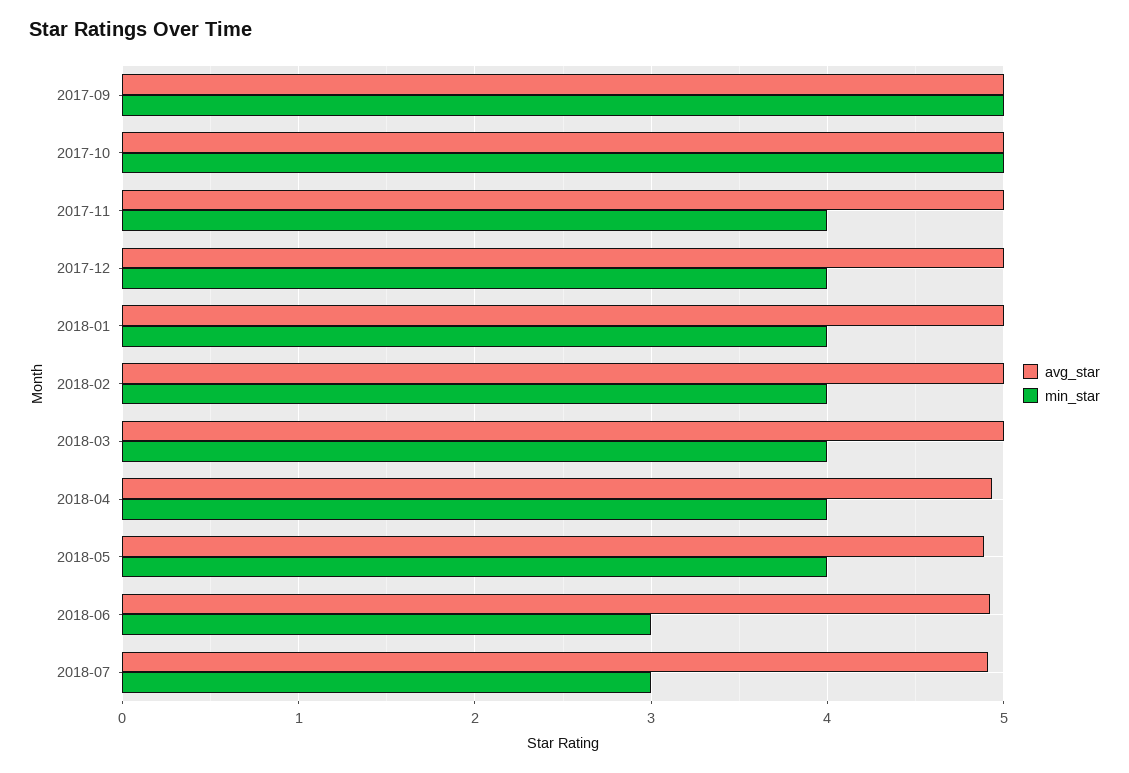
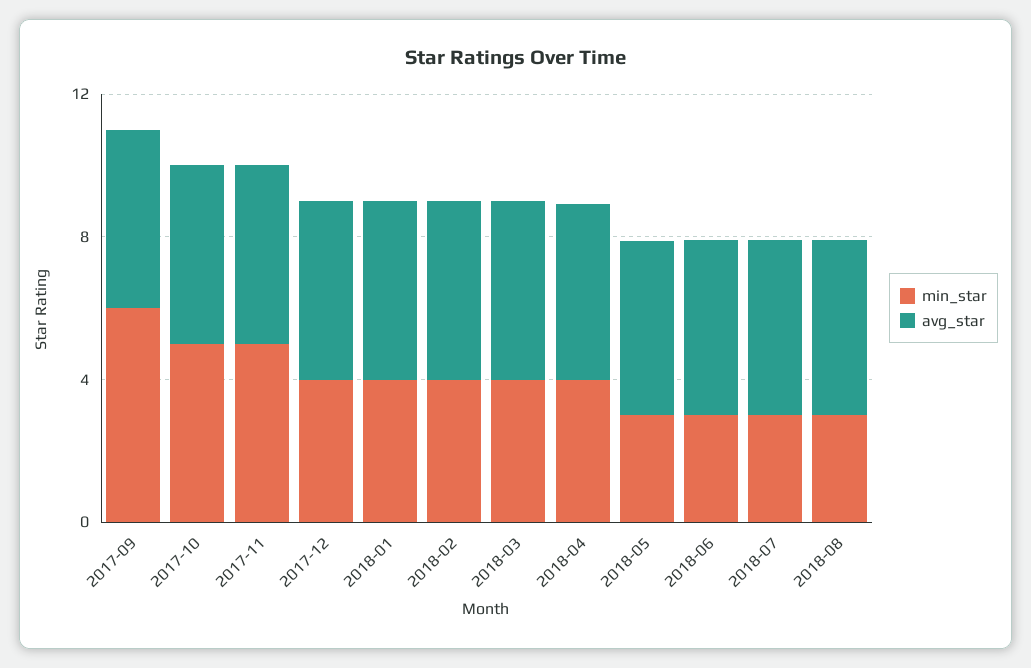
min_star, 2017-09: 5 -> 6
min_star, 2017-11: 4 -> 5
min_star, 2018-05: 4 -> 3
min_star, 2018-08: none -> 3
avg_star, 2018-08: none -> 5

